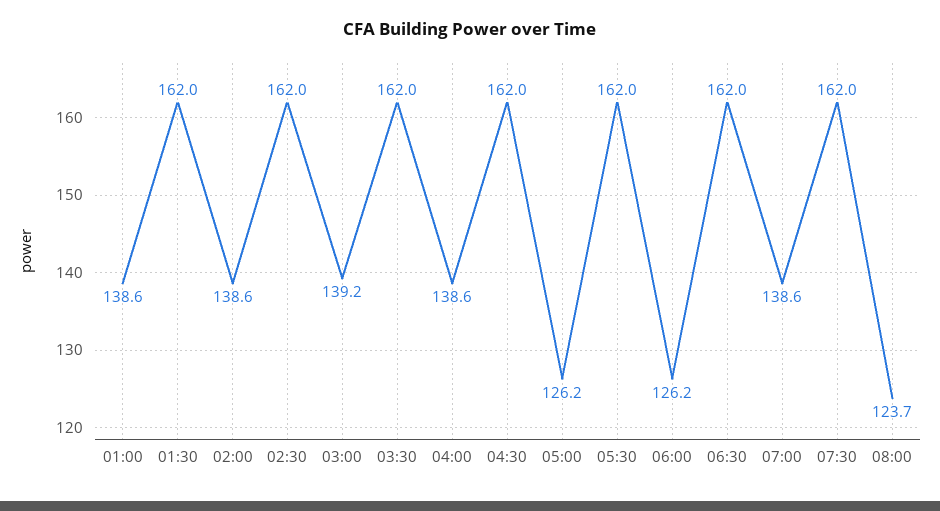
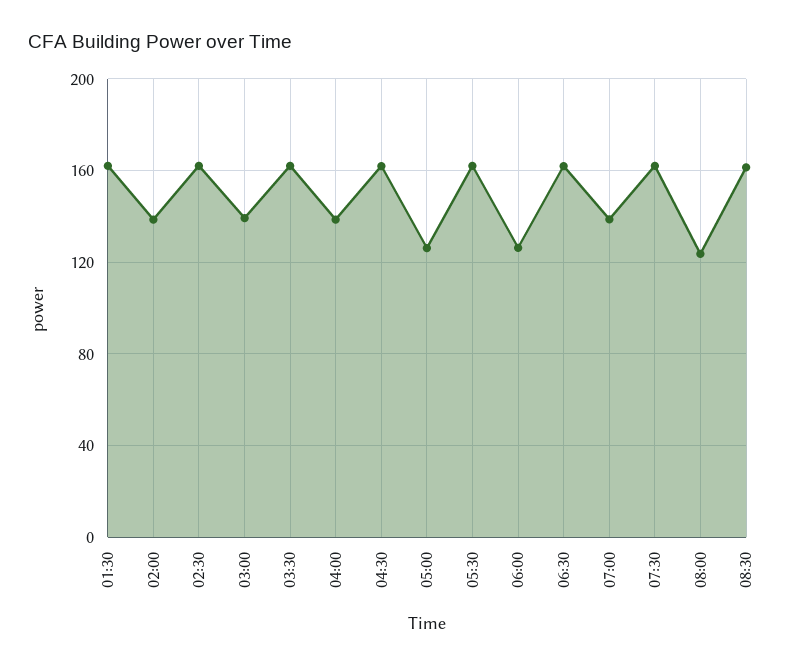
01:00: 138.6 -> none
08:30: none -> 160

